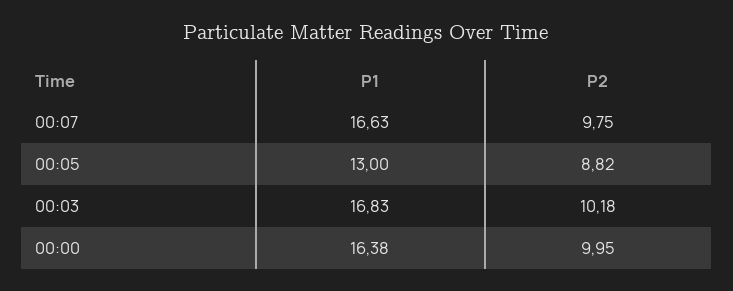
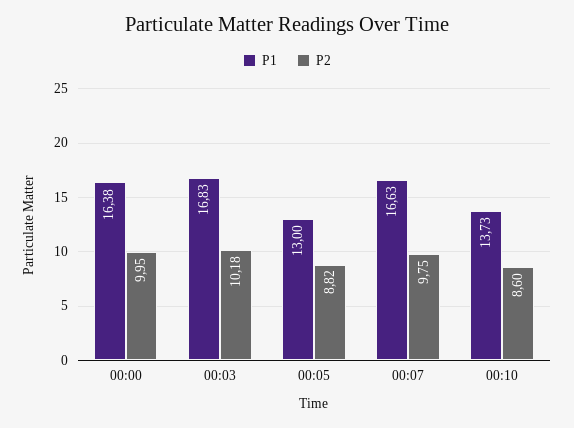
P1, 00:10: none -> 13.73
P2, 00:10: none -> 8.6

